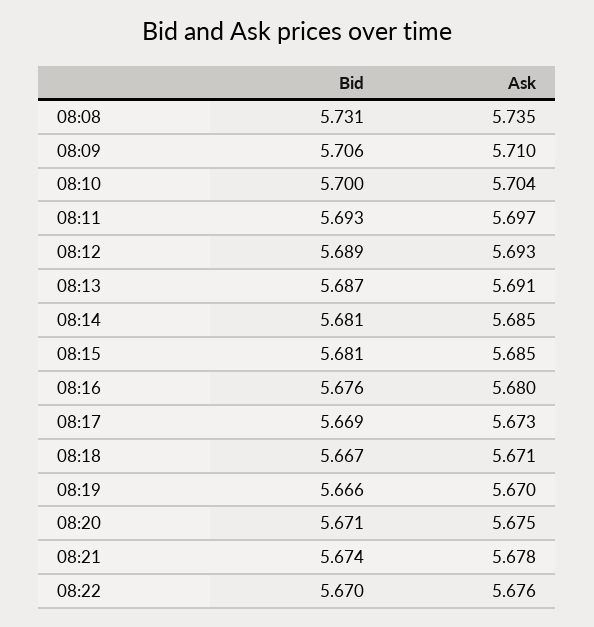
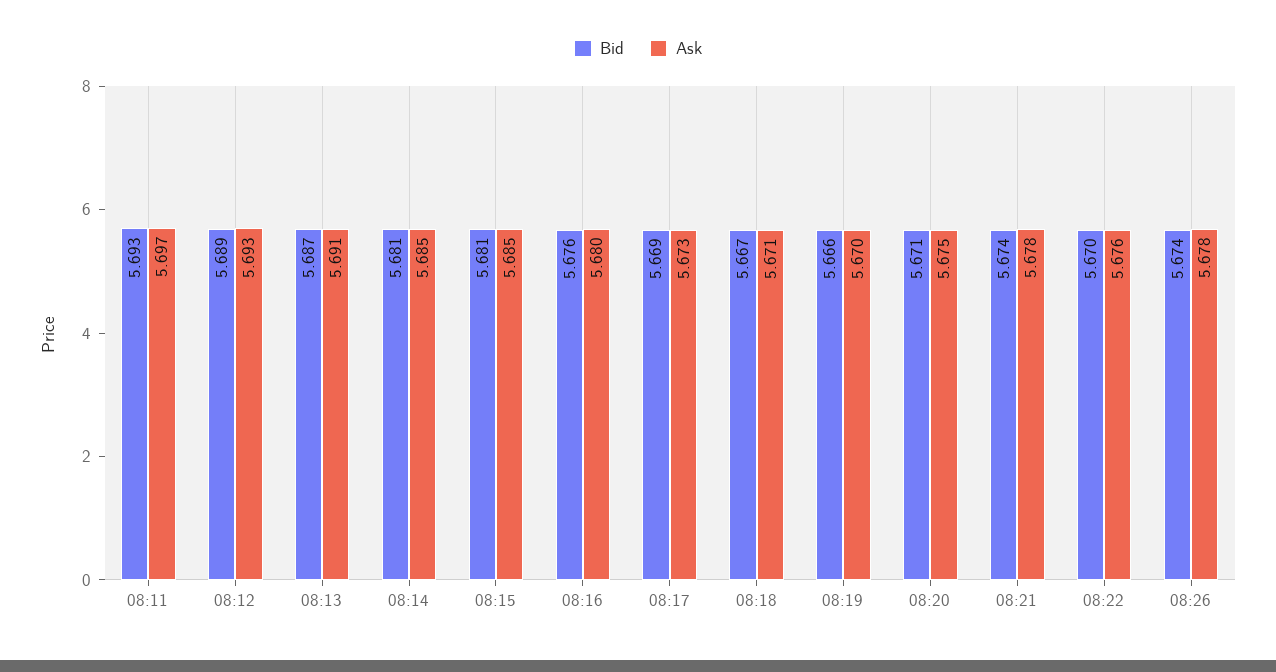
Bid, 08:08: 5.731 -> none
Ask, 08:08: 5.735 -> none
Bid, 08:09: 5.706 -> none
Ask, 08:09: 5.71 -> none
Bid, 08:10: 5.7 -> none
Ask, 08:10: 5.704 -> none
Bid, 08:26: none -> 5.674
Ask, 08:26: none -> 5.678

